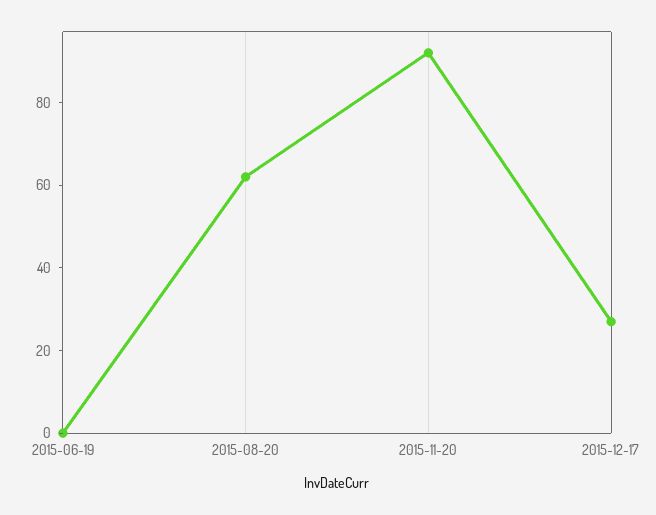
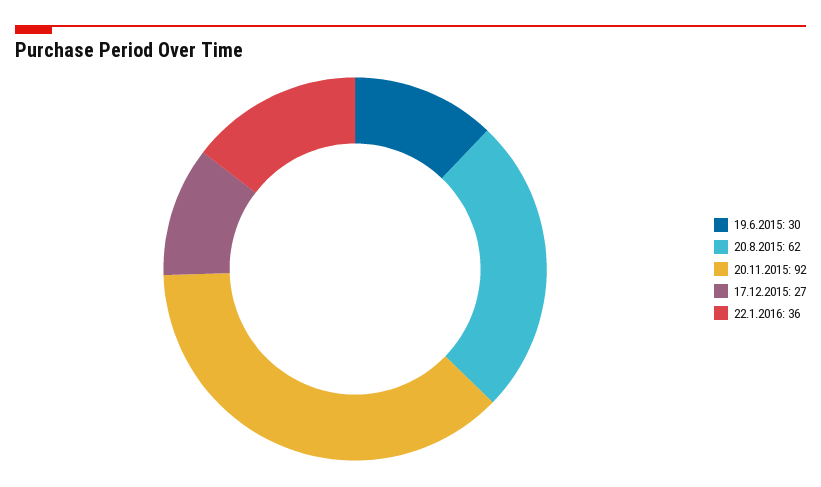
2015-06-19: 0 -> 30
22.1.2016: none -> 36

